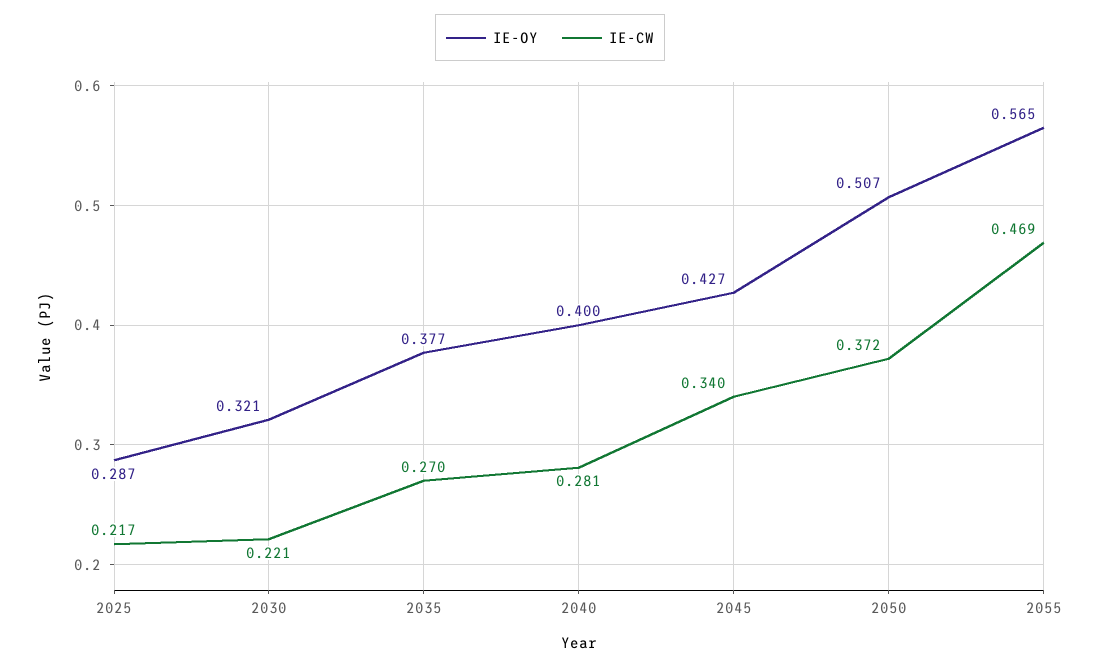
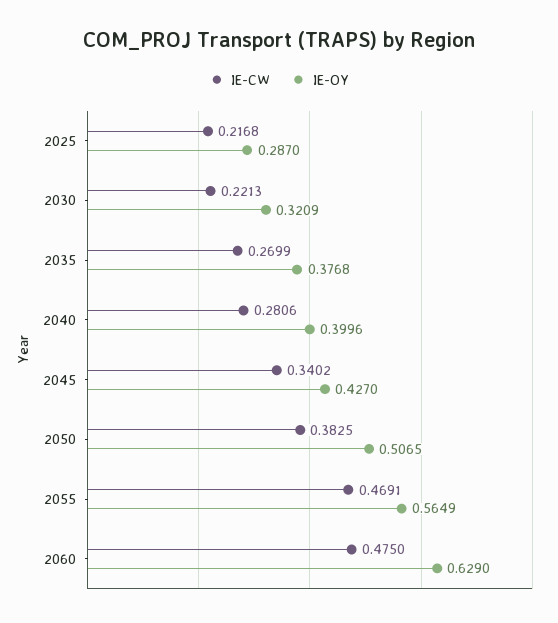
IE-CW, 2050: 0.372 -> 0.3825
IE-CW, 2060: none -> 0.475
IE-OY, 2060: none -> 0.629

